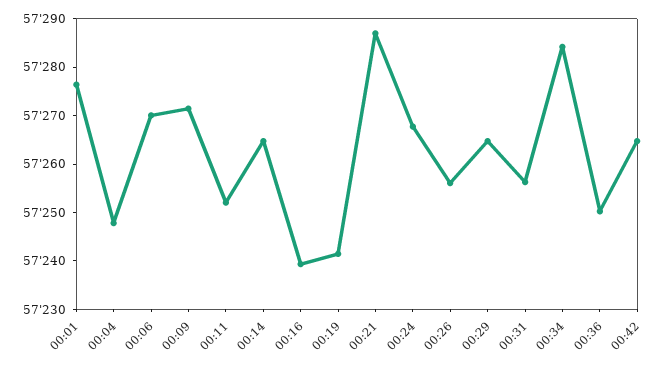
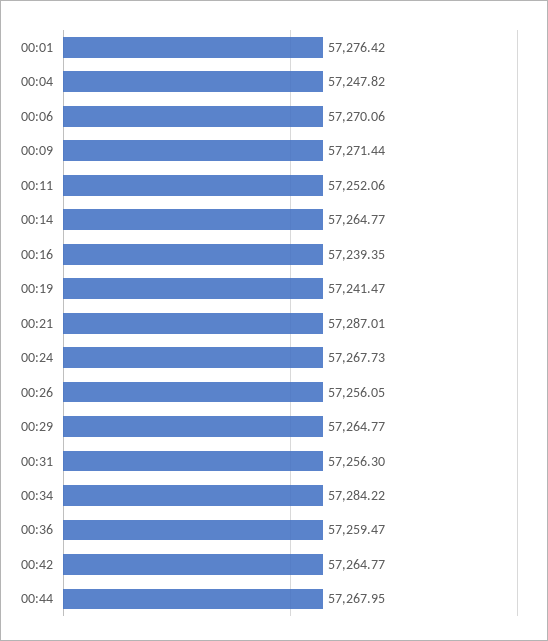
00:36: 57250 -> 57259.47
00:44: none -> 57267.95

